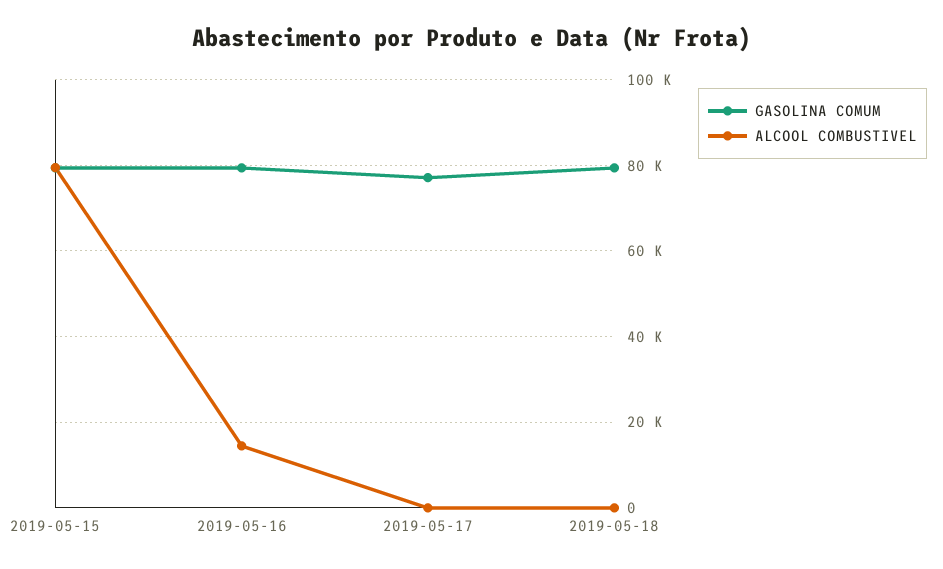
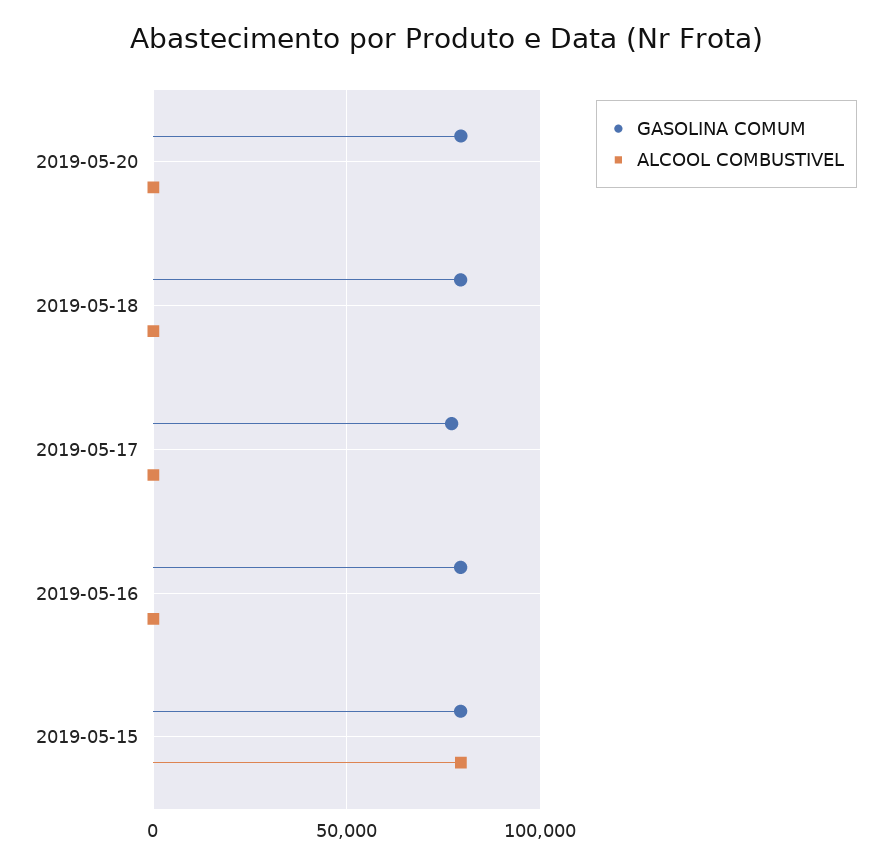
ALCOOL COMBUSTIVEL, 2019-05-16: 14000 -> 0
GASOLINA COMUM, 2019-05-20: none -> 80000
ALCOOL COMBUSTIVEL, 2019-05-20: none -> 0

